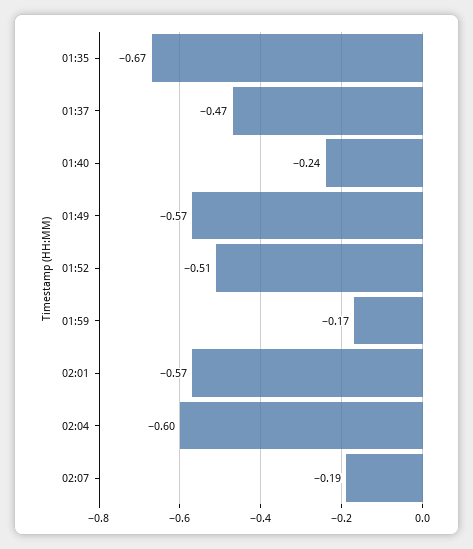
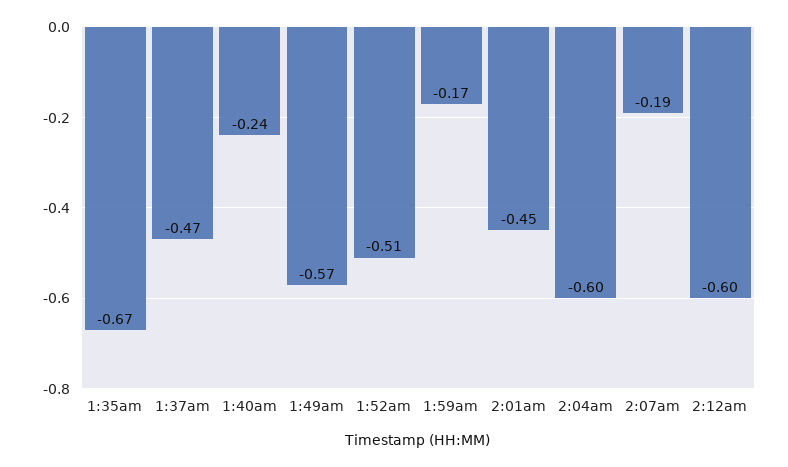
02:01: -0.57 -> -0.45
2:12am: none -> -0.6

